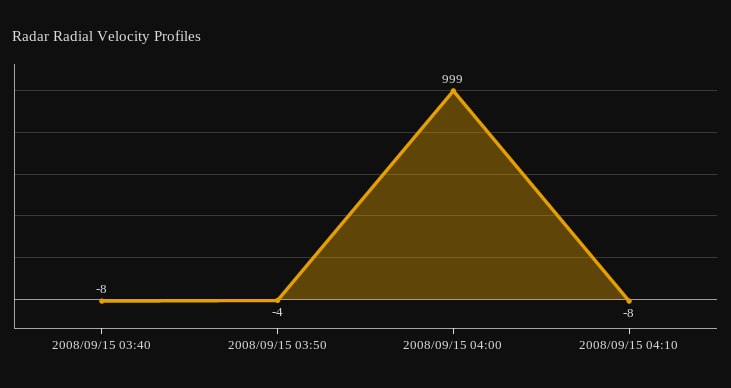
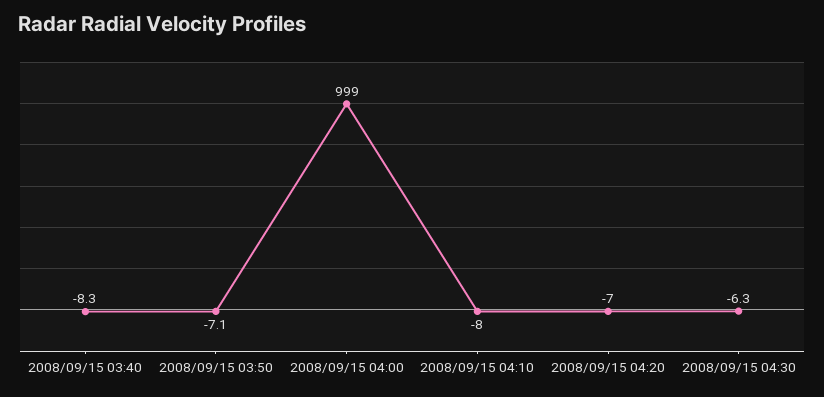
2008/09/15 03:50: -4 -> -7.1
2008/09/15 04:20: none -> -7
2008/09/15 04:30: none -> -6.3

